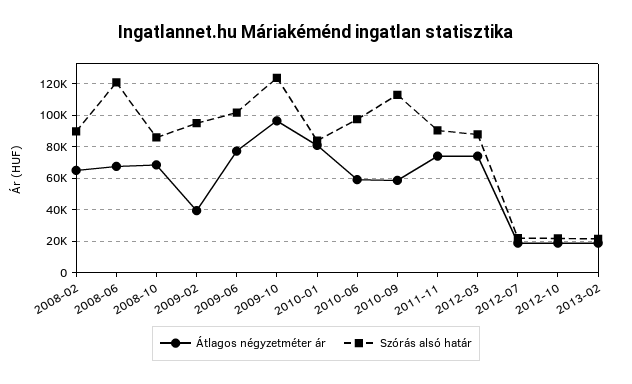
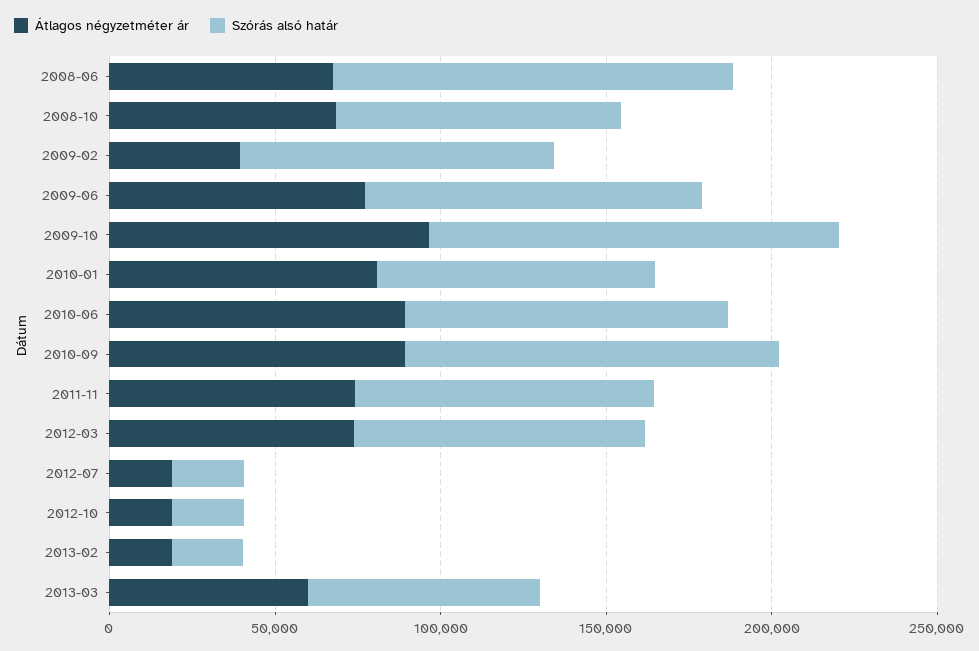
Átlagos négyzetméter ár, 2008-02: 65000 -> none
Szórás alsó határ, 2008-02: 90000 -> none
Átlagos négyzetméter ár, 2010-06: 60000 -> 90000
Átlagos négyzetméter ár, 2010-09: 60000 -> 90000
Átlagos négyzetméter ár, 2013-03: none -> 60000
Szórás alsó határ, 2013-03: none -> 70000

